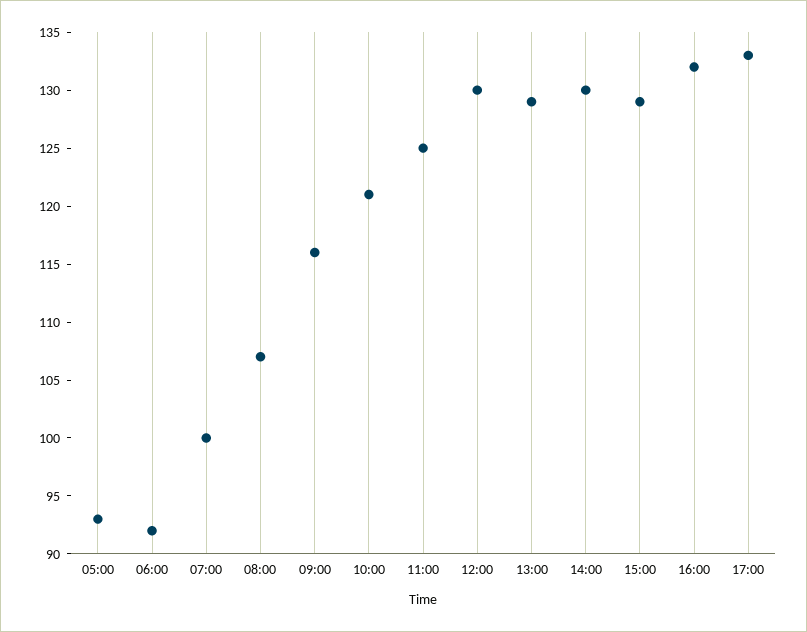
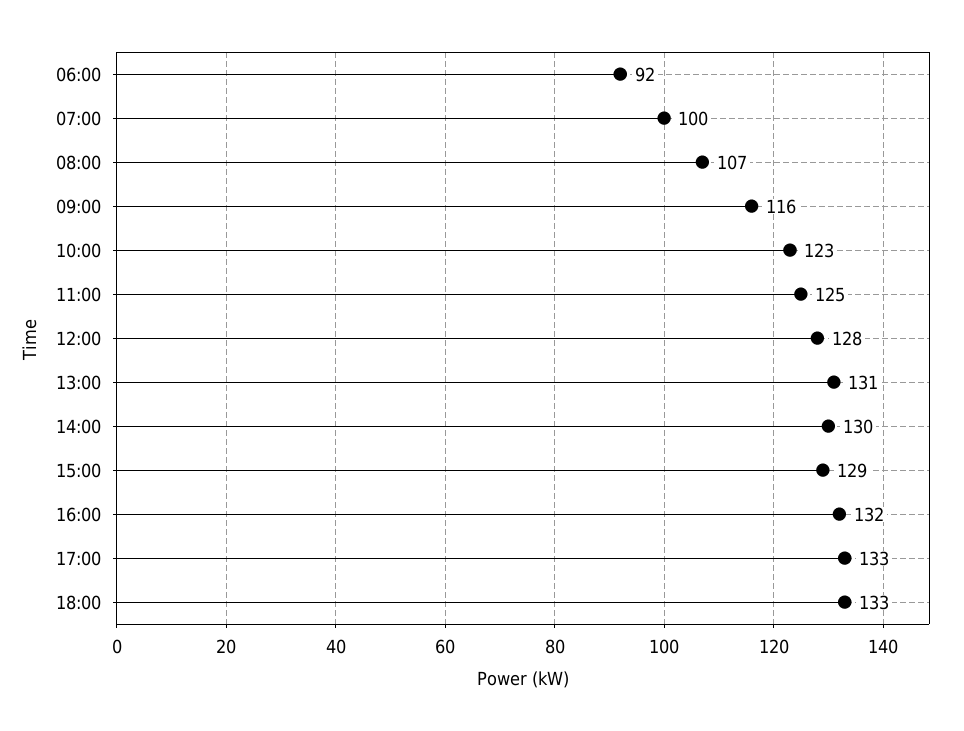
05:00: 93 -> none
10:00: 121 -> 123
12:00: 130 -> 128
13:00: 129 -> 131
18:00: none -> 133

